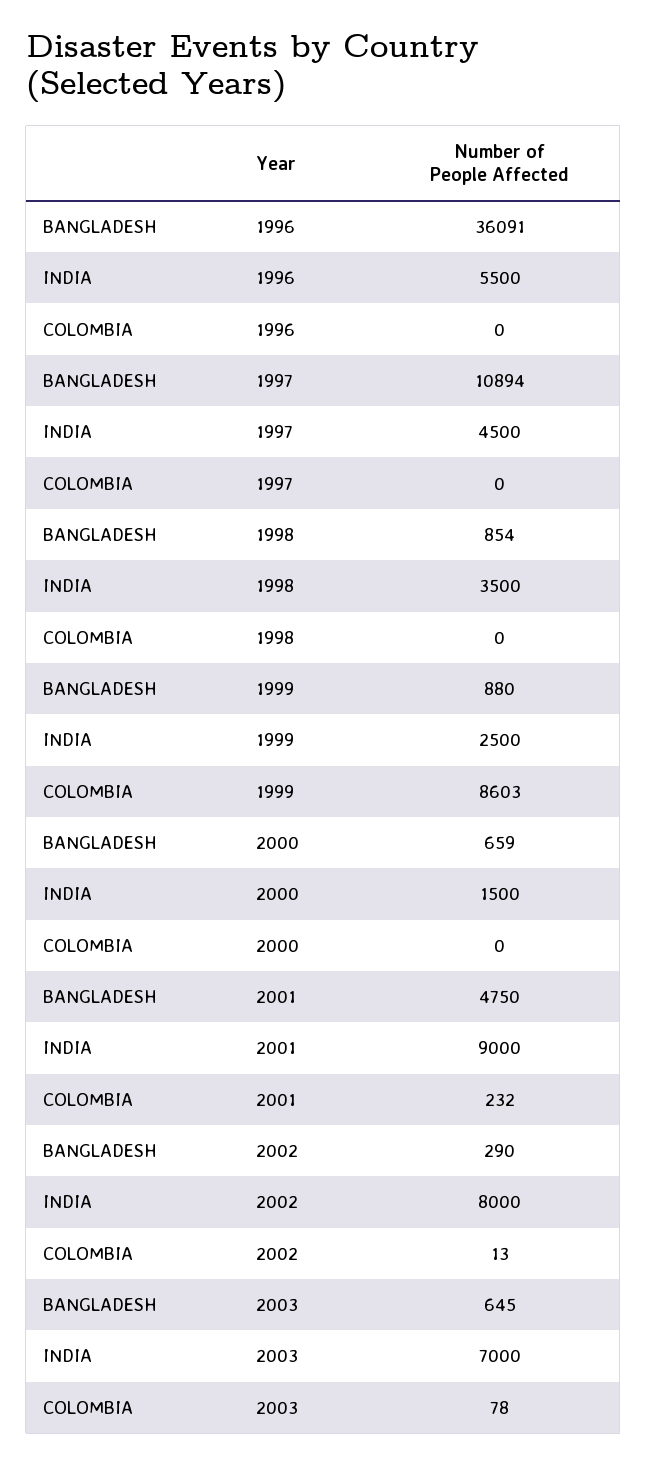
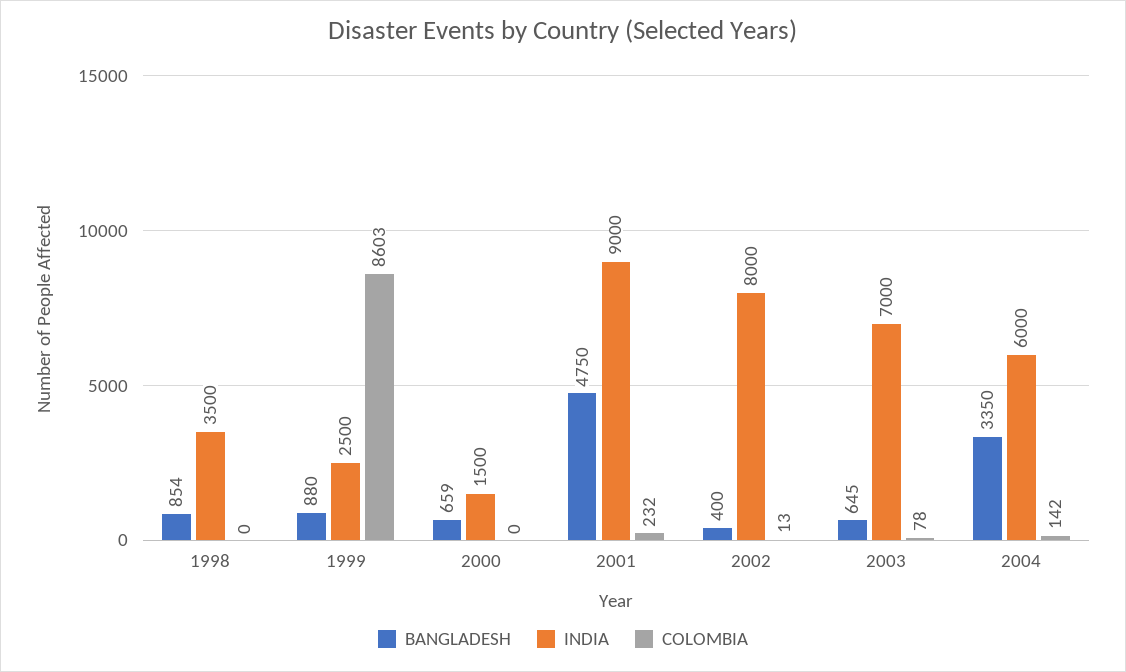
BANGLADESH, 1996: 36091 -> none
INDIA, 1996: 5500 -> none
COLOMBIA, 1996: 0 -> none
BANGLADESH, 1997: 10894 -> none
INDIA, 1997: 4500 -> none
COLOMBIA, 1997: 0 -> none
BANGLADESH, 2002: 290 -> 400
BANGLADESH, 2004: none -> 3350
INDIA, 2004: none -> 6000
COLOMBIA, 2004: none -> 142

